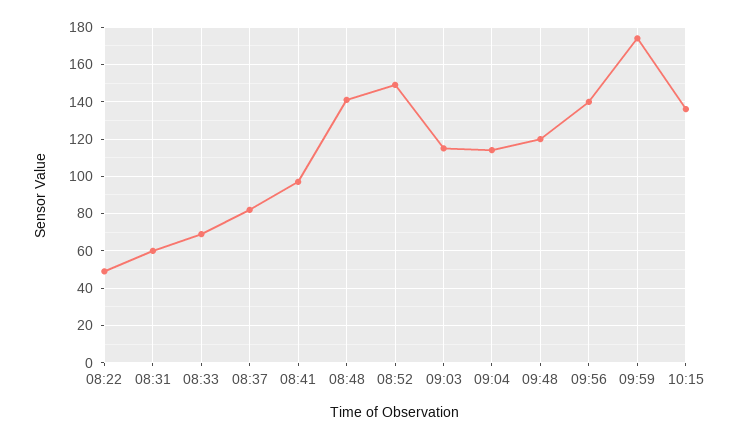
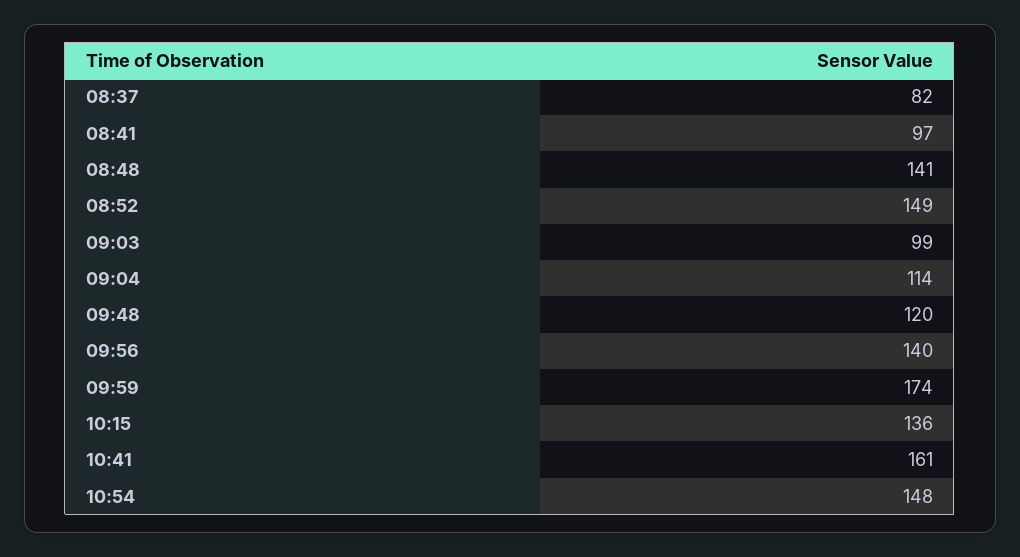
08:22: 50 -> none
08:31: 60 -> none
08:33: 70 -> none
09:03: 115 -> 99
10:41: none -> 161
10:54: none -> 148

